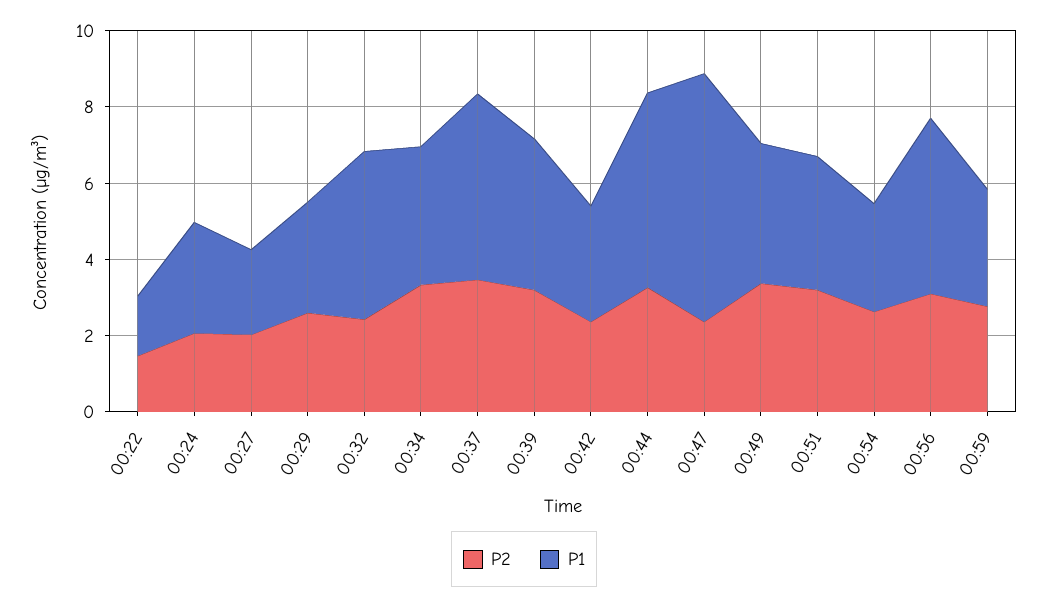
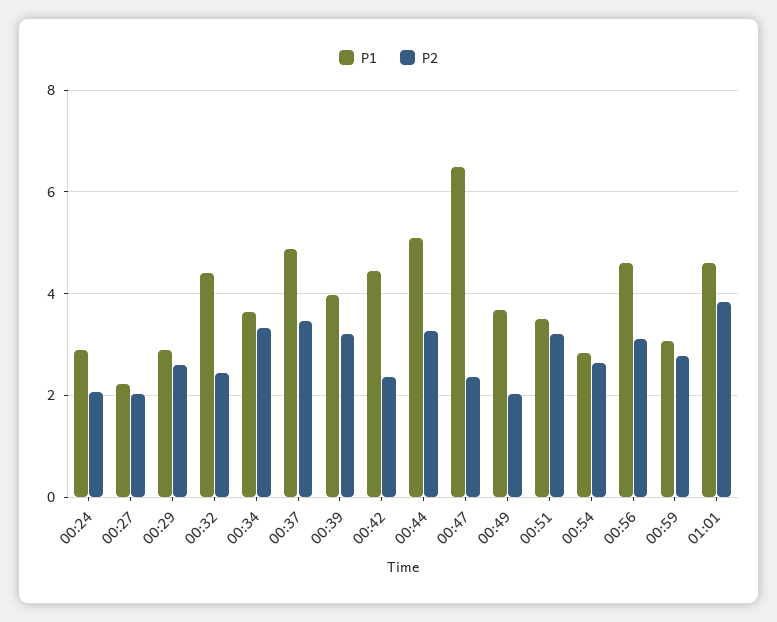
P2, 00:22: 1.5 -> none
P1, 00:22: 1.5 -> none
P1, 00:42: 3 -> 4.4
P2, 00:49: 3.5 -> 2
P1, 01:01: none -> 4.6
P2, 01:01: none -> 3.8

